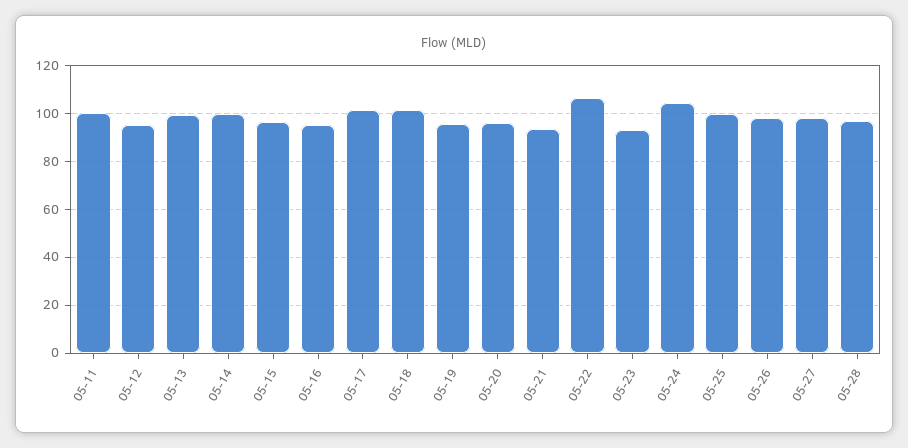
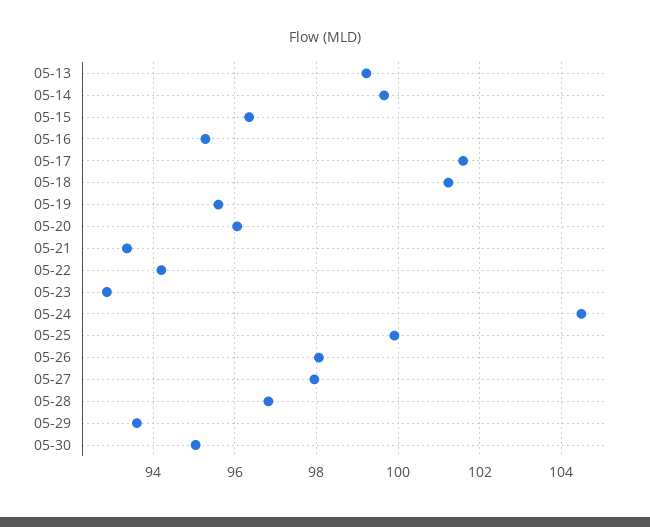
05-11: 100 -> none
05-12: 95 -> none
05-22: 105 -> 94.2
05-29: none -> 93.6
05-30: none -> 95

